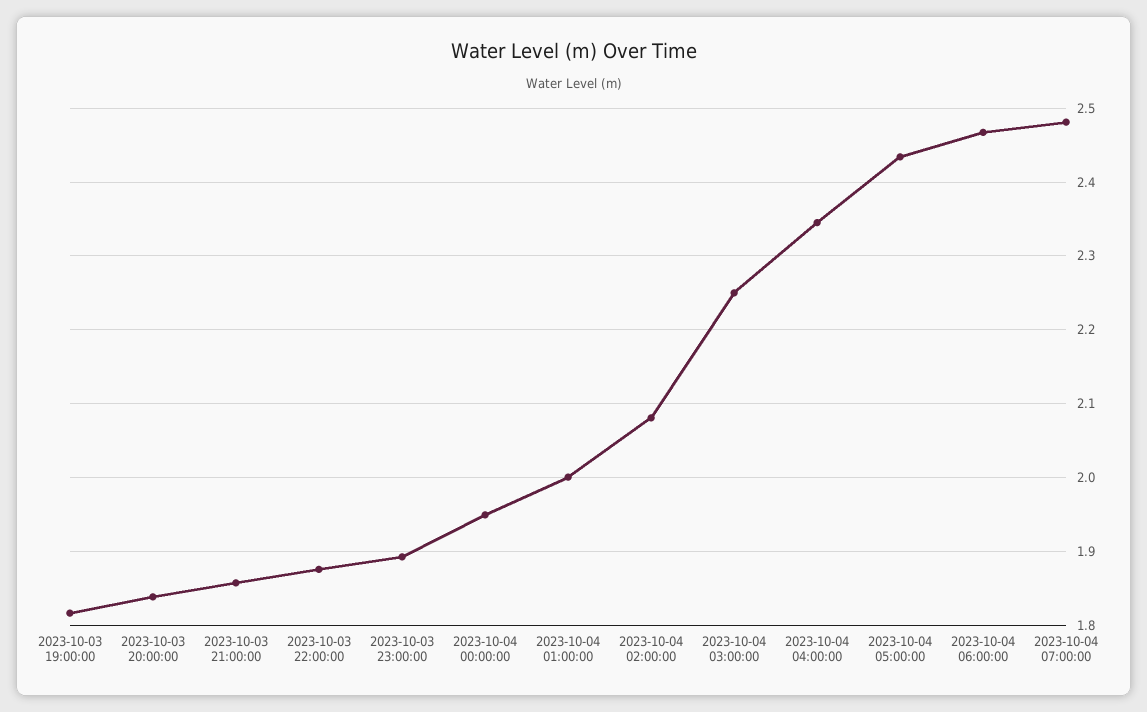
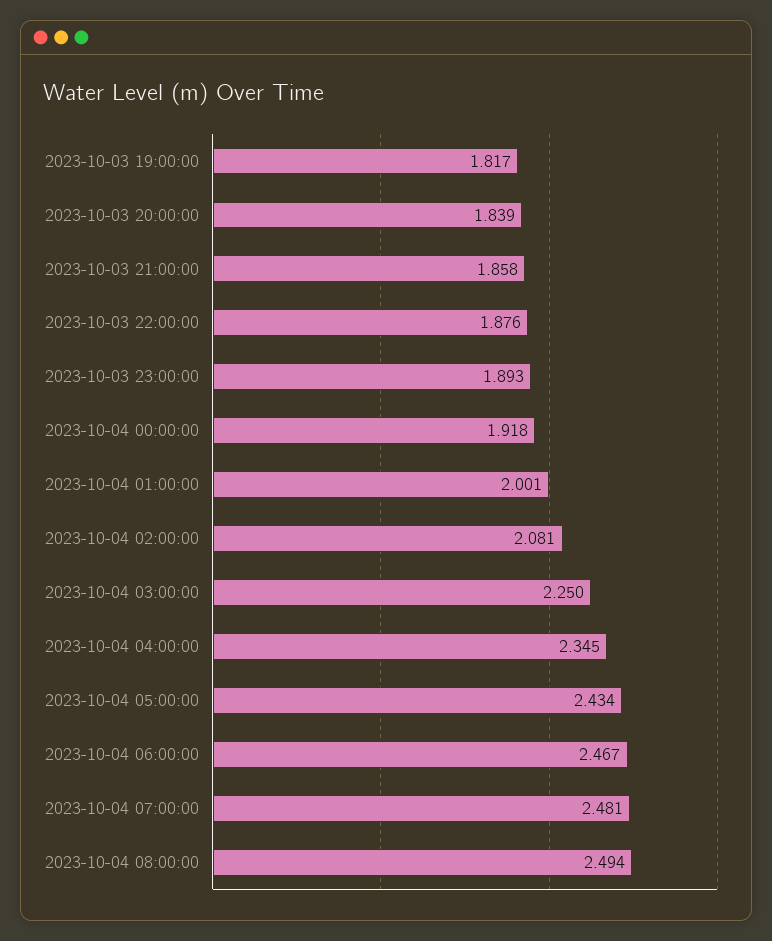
2023-10-04 00:00:00: 1.95 -> 1.918
2023-10-04 08:00:00: none -> 2.494

